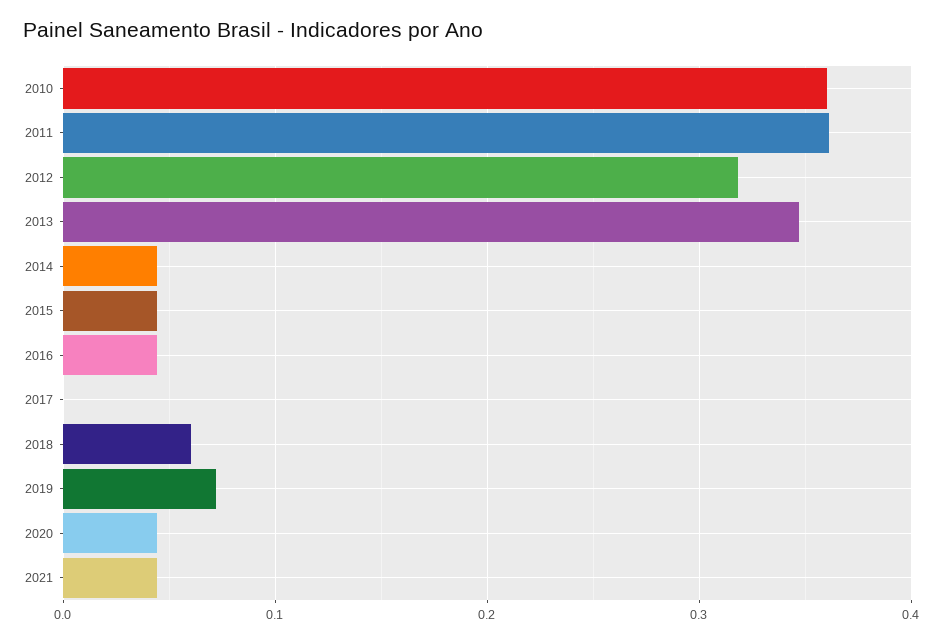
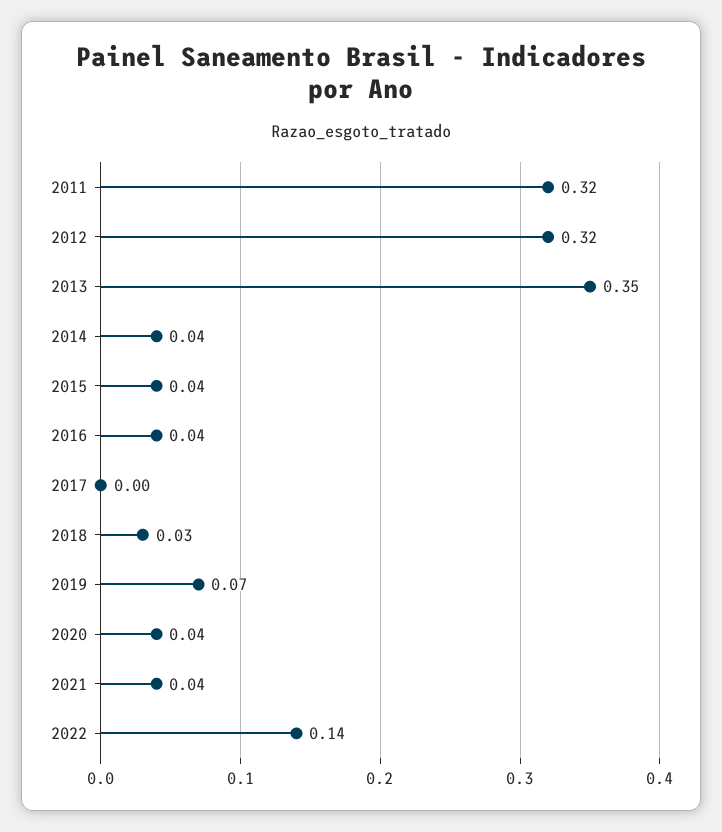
2010: 0.36 -> none
2011: 0.36 -> 0.32
2018: 0.06 -> 0.03
2022: none -> 0.14

